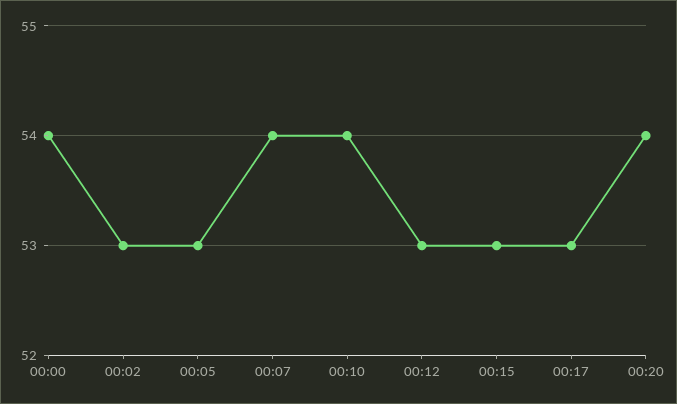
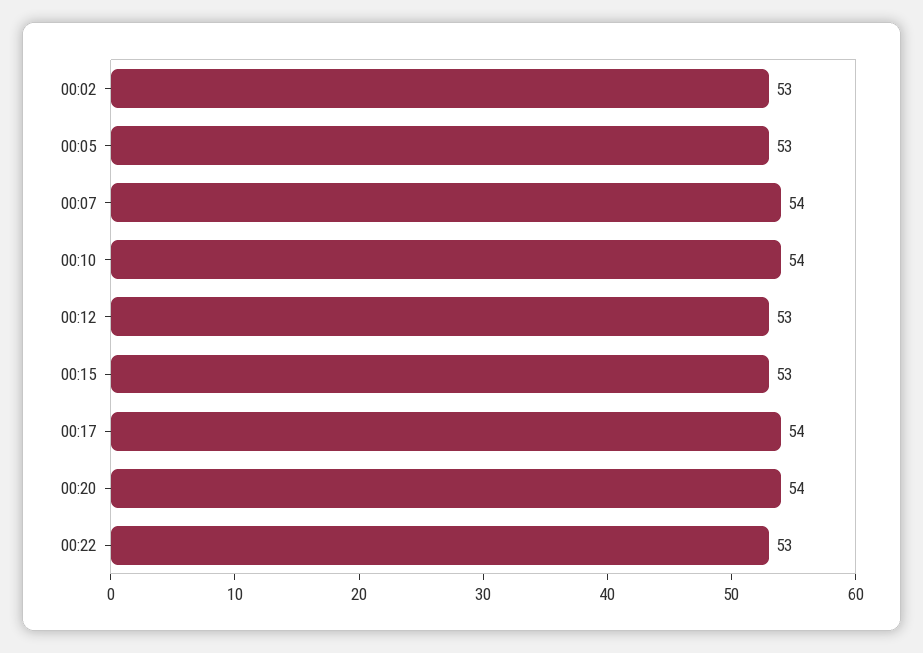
00:00: 54 -> none
00:17: 53 -> 54
00:22: none -> 53

